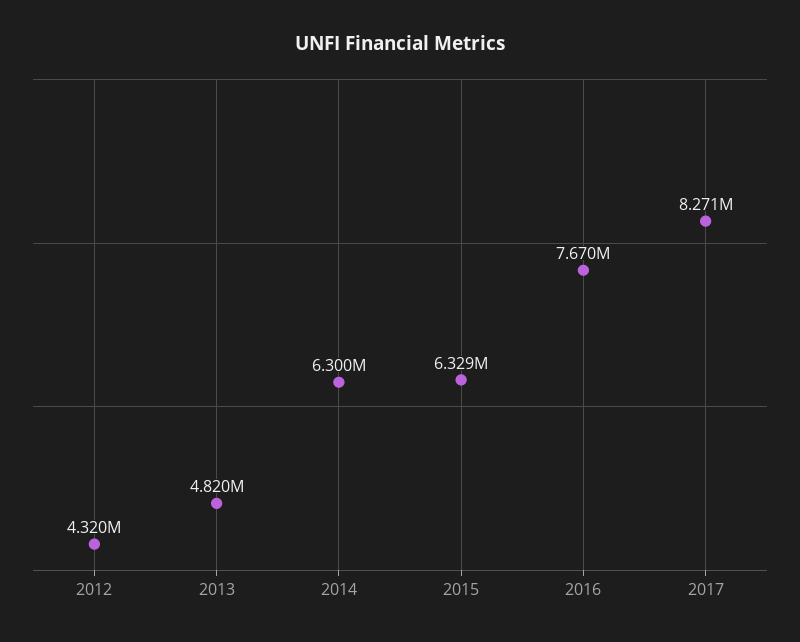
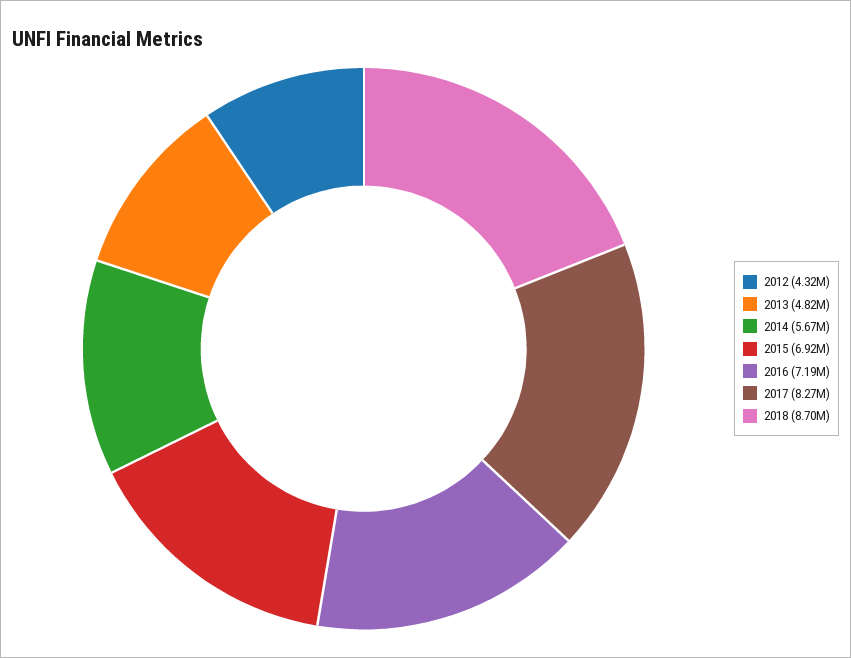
2014: 6300000 -> 5670000
2015: 6329000 -> 6920000
2016: 7670000 -> 7190000
2018: none -> 8700000

